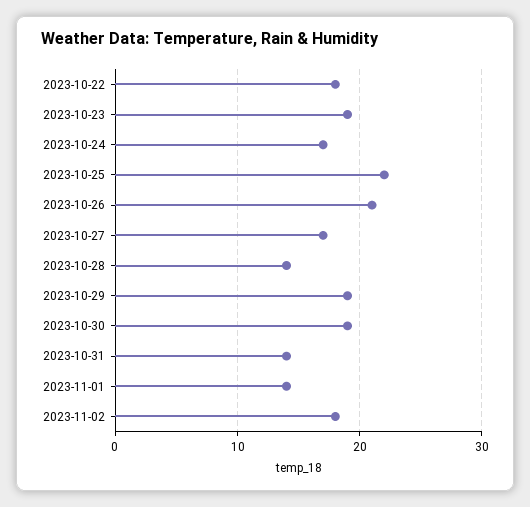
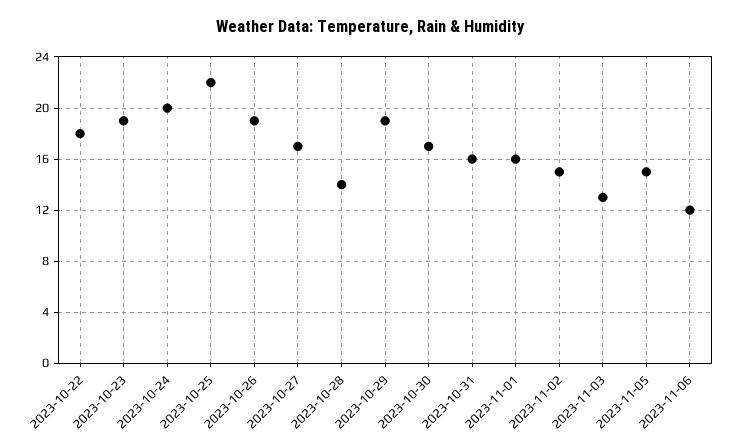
2023-10-24: 17 -> 20
2023-10-26: 21 -> 19
2023-10-30: 19 -> 17
2023-10-31: 14 -> 16
2023-11-01: 14 -> 16
2023-11-02: 18 -> 15
2023-11-03: none -> 13
2023-11-05: none -> 15
2023-11-06: none -> 12

